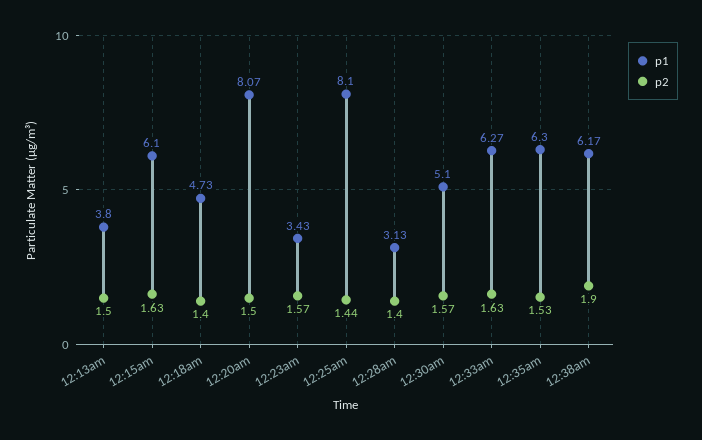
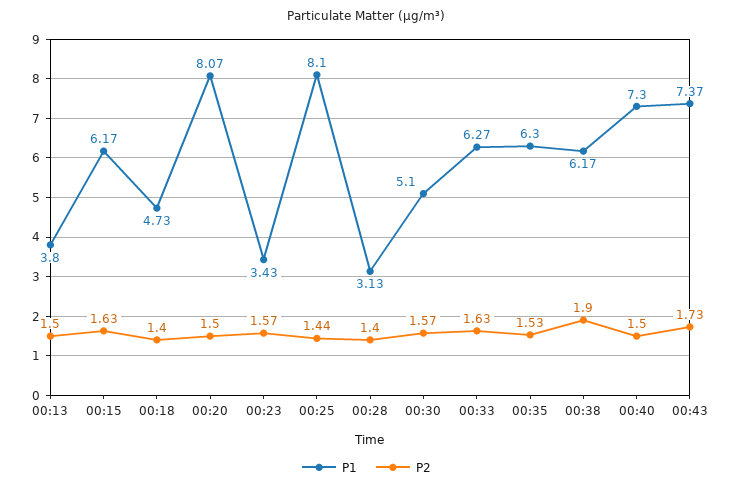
p1, 12:15am: 6.1 -> 6.17
p1, 00:40: none -> 7.3
p2, 00:40: none -> 1.5
p1, 00:43: none -> 7.37
p2, 00:43: none -> 1.73

